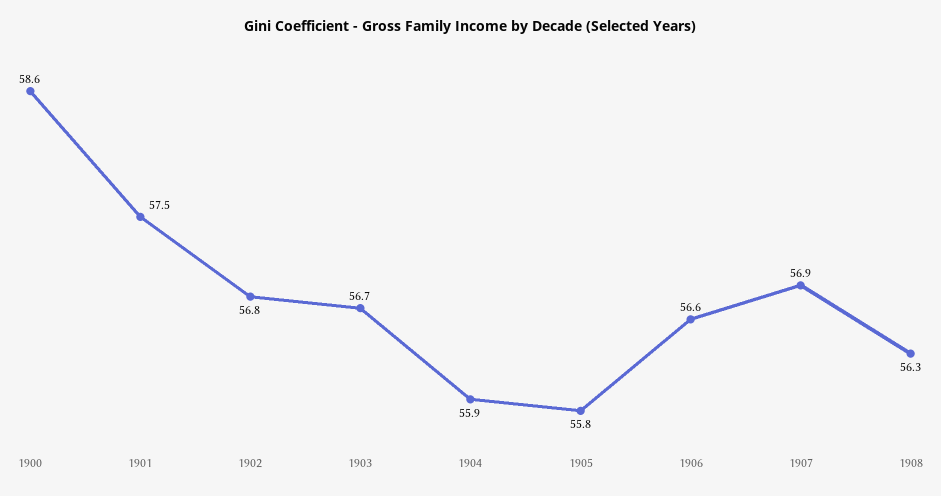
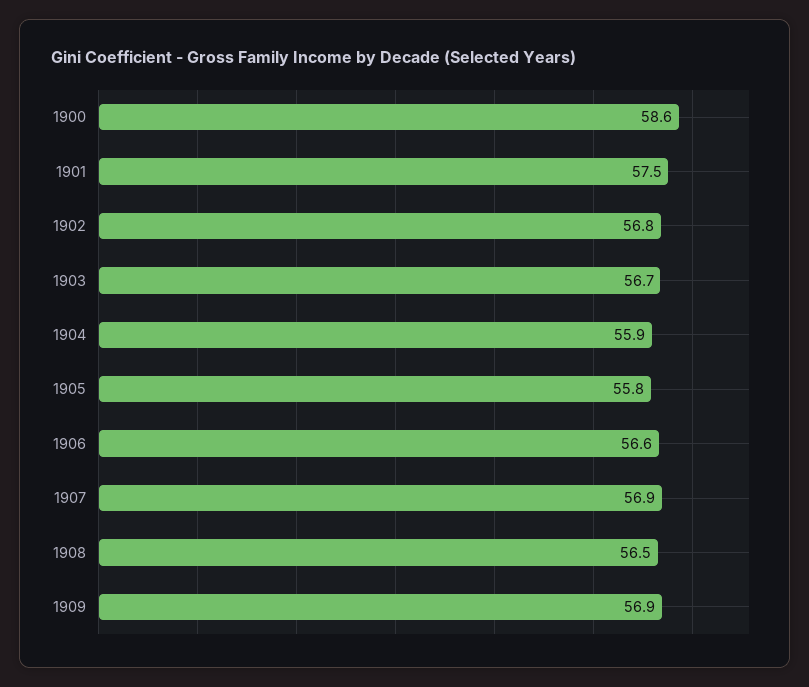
1908: 56.3 -> 56.5
1909: none -> 56.9

